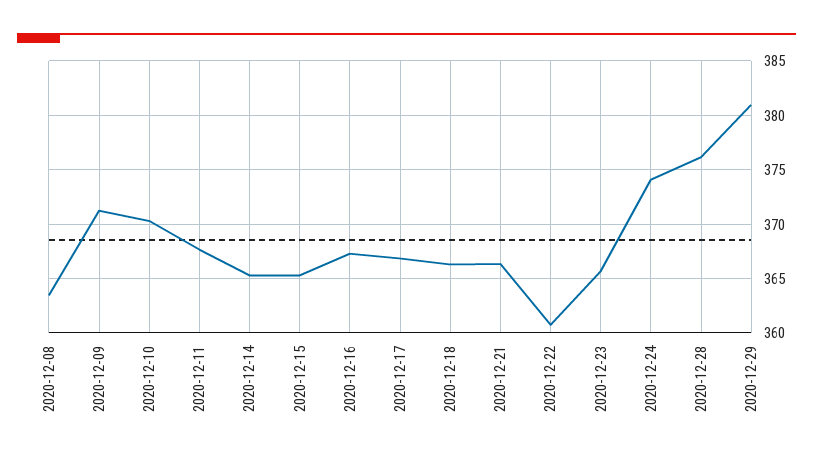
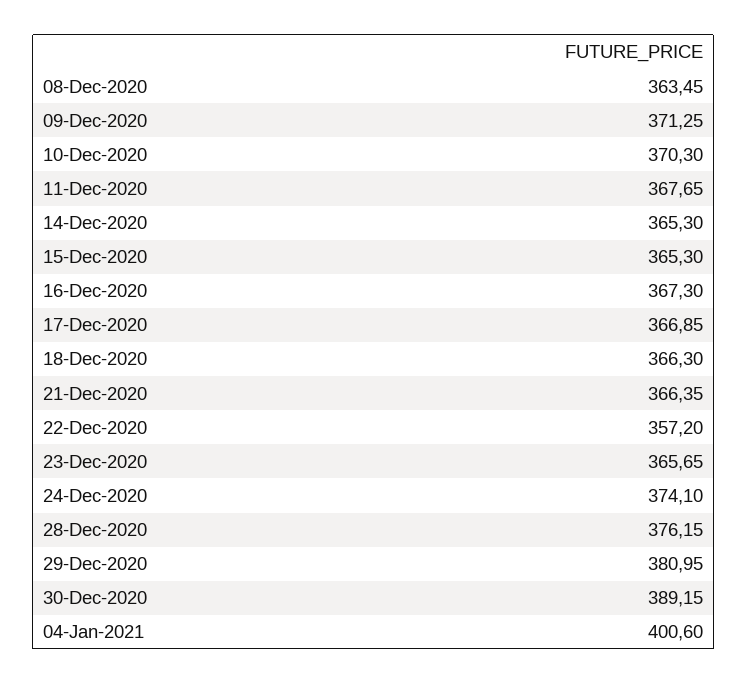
2020-12-22: 361 -> 357.2
30-Dec-2020: none -> 389.15
04-Jan-2021: none -> 400.6

